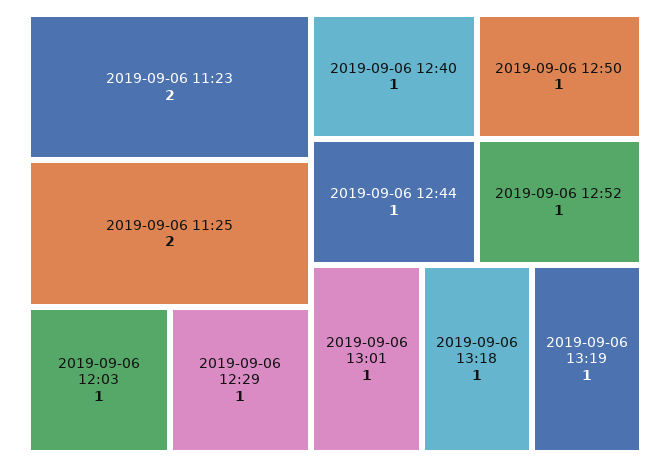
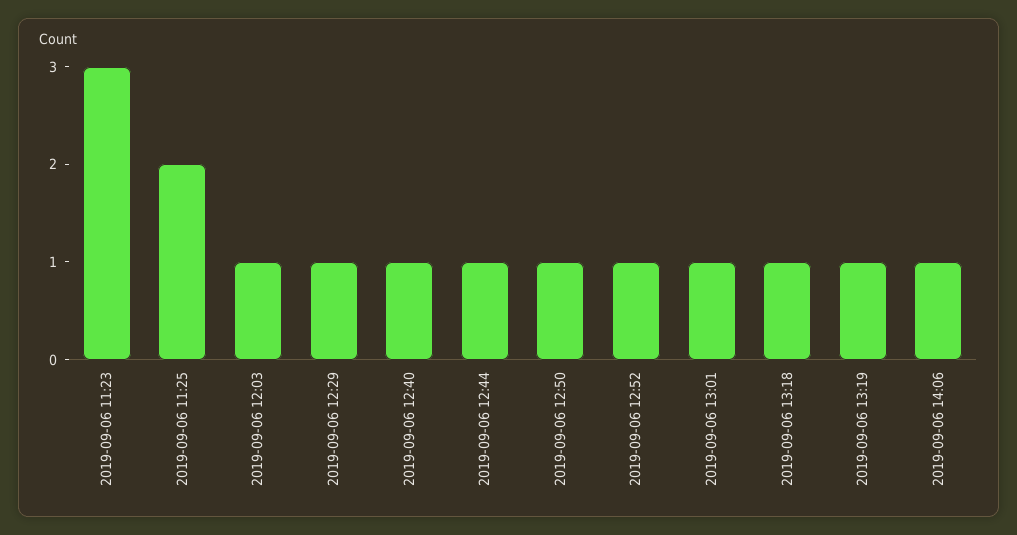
2019-09-06 11:23: 2 -> 3
2019-09-06 14:06: none -> 1

